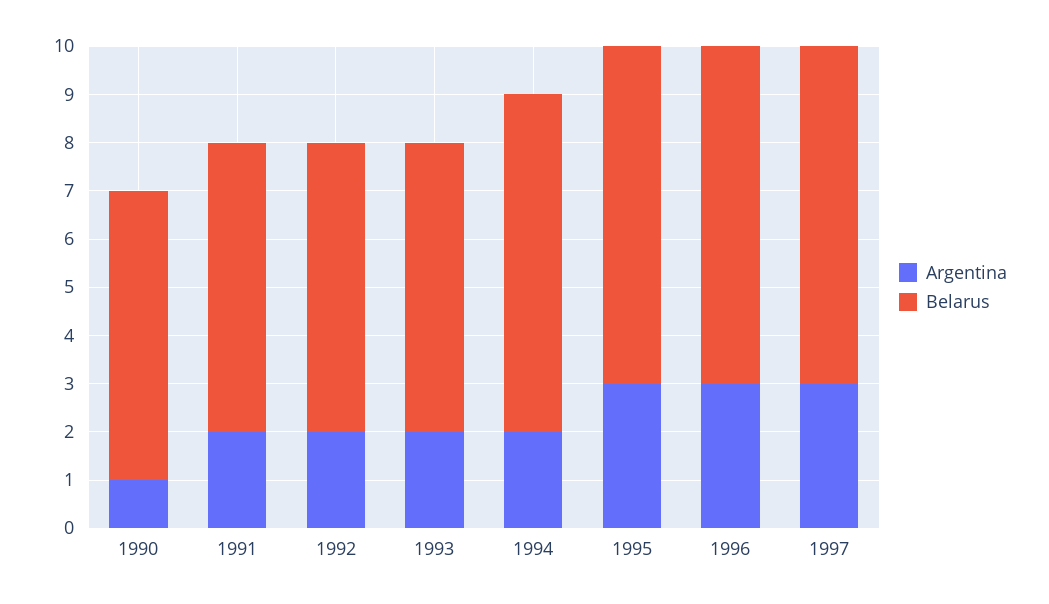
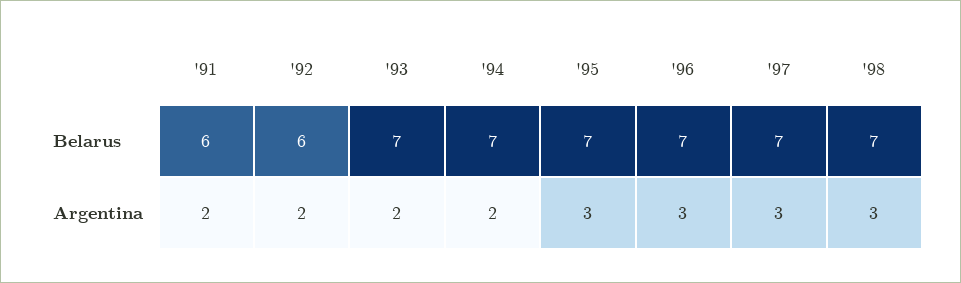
Argentina, 1990: 1 -> none
Belarus, 1990: 6 -> none
Belarus, 1993: 6 -> 7
Belarus, '98: none -> 7
Argentina, '98: none -> 3

